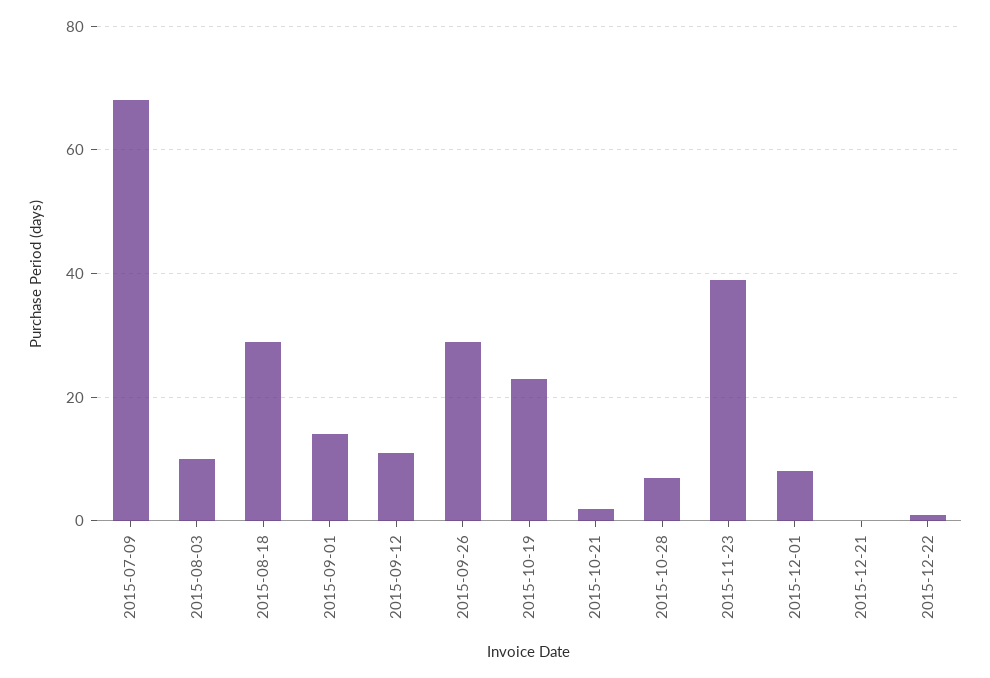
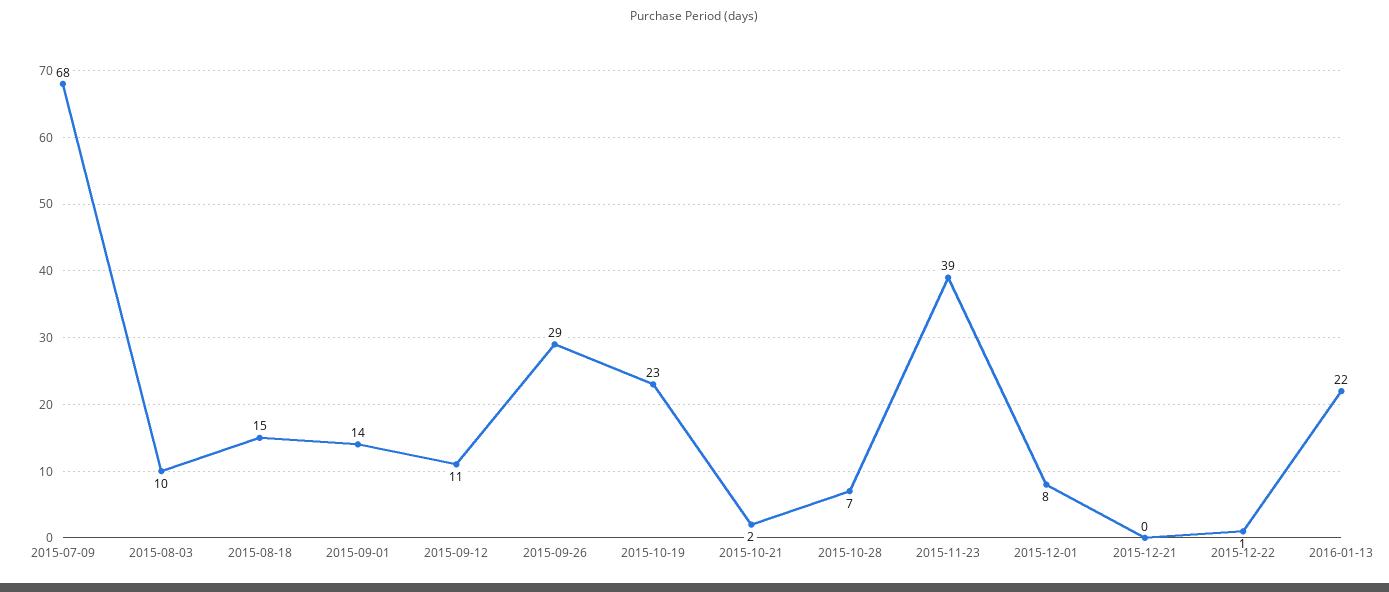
2015-08-18: 30 -> 15
2016-01-13: none -> 22

